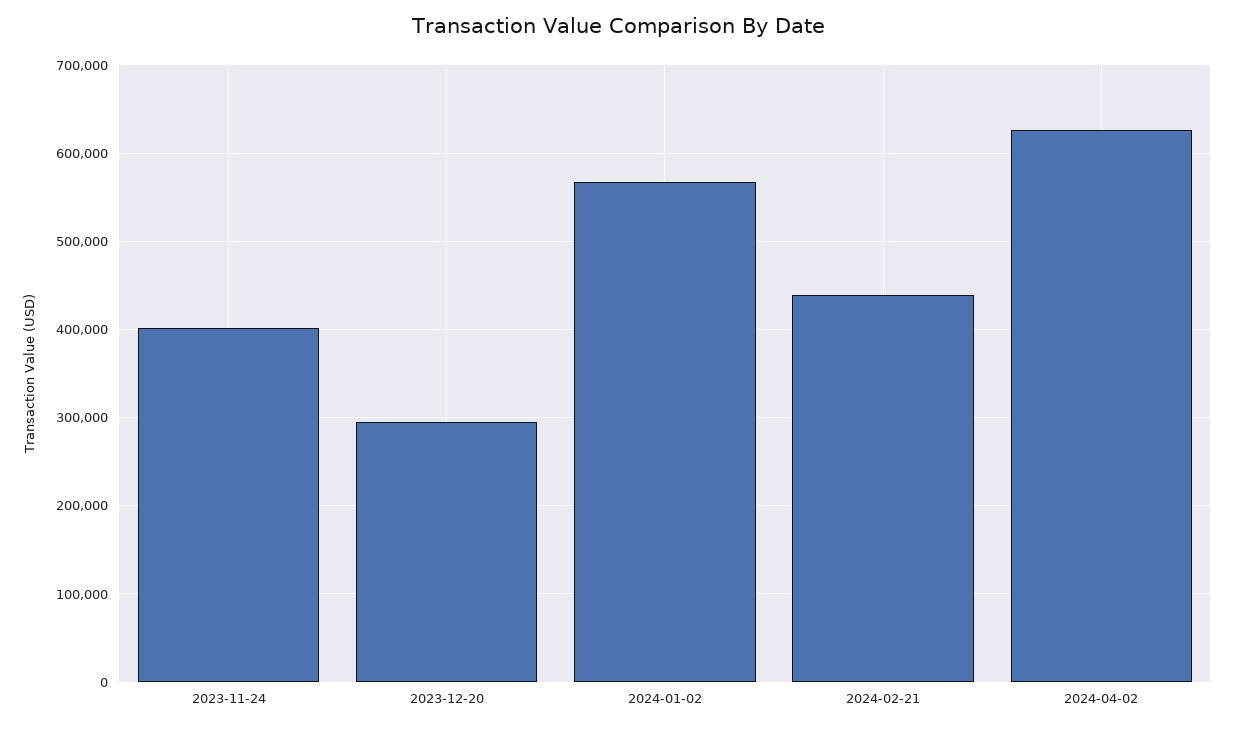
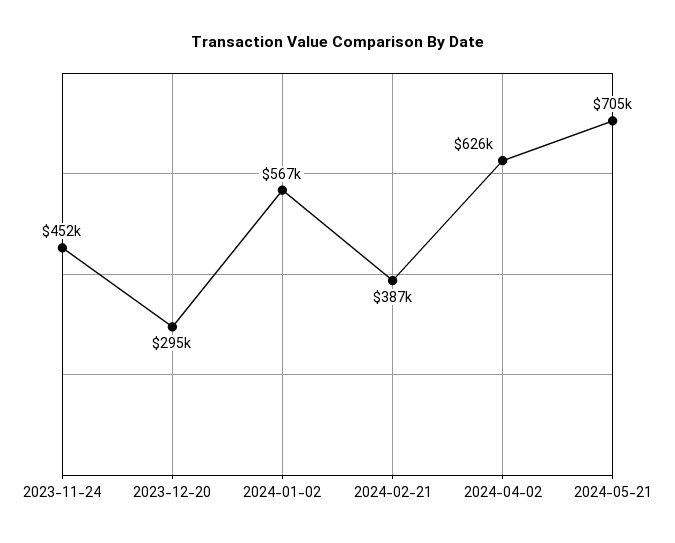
2023-11-24: 400000 -> 452000
2024-02-21: 440000 -> 387000
2024-05-21: none -> 705000

